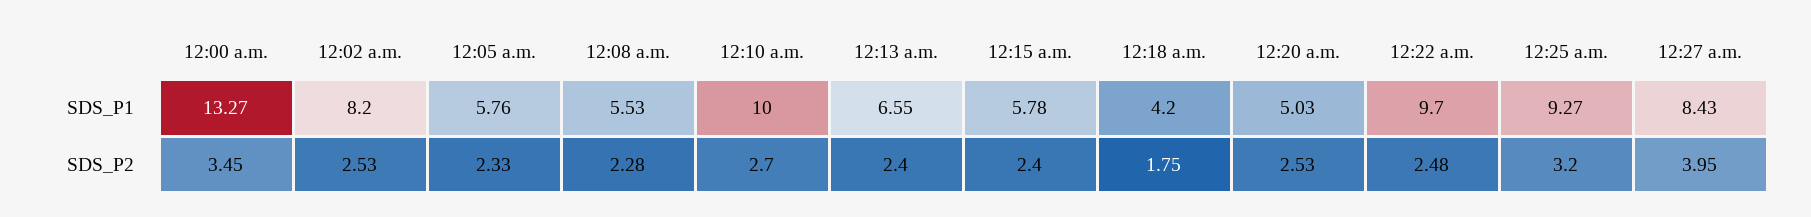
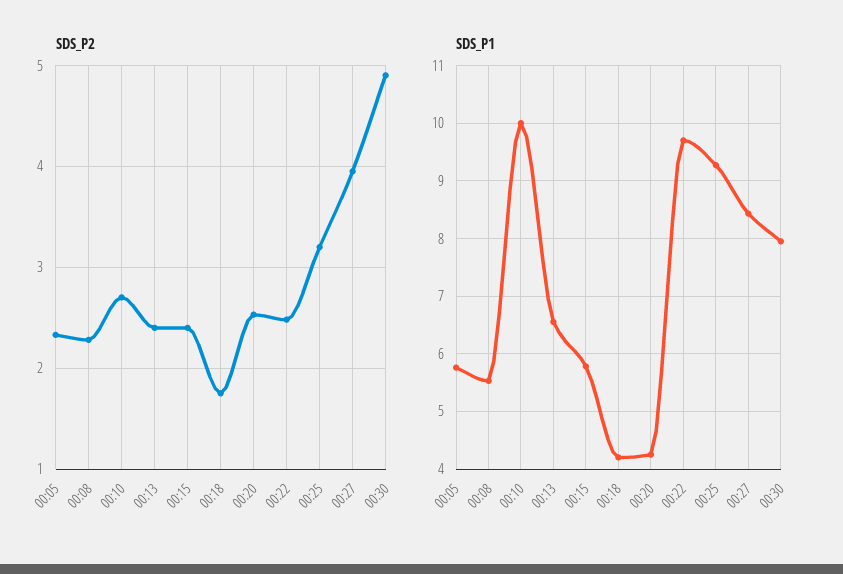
SDS_P1, 12:00 a.m.: 13.27 -> none
SDS_P1, 12:02 a.m.: 8.2 -> none
SDS_P1, 12:20 a.m.: 5.03 -> 4.2
SDS_P2, 12:00 a.m.: 3.45 -> none
SDS_P2, 12:02 a.m.: 2.53 -> none
SDS_P2, 00:30: none -> 4.9
SDS_P1, 00:30: none -> 8

